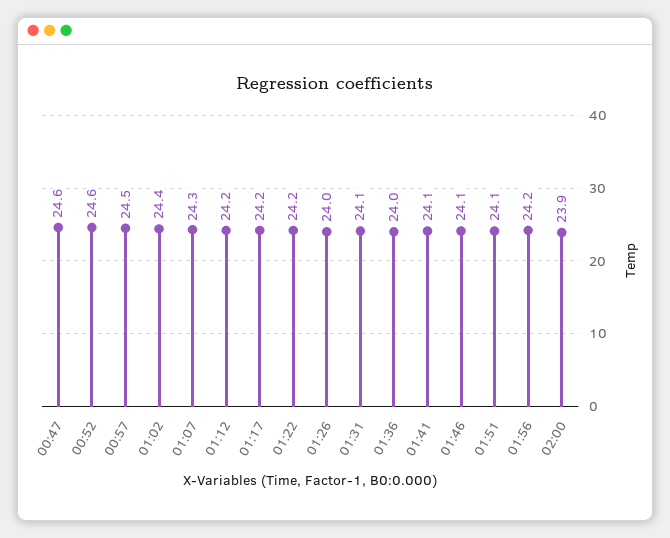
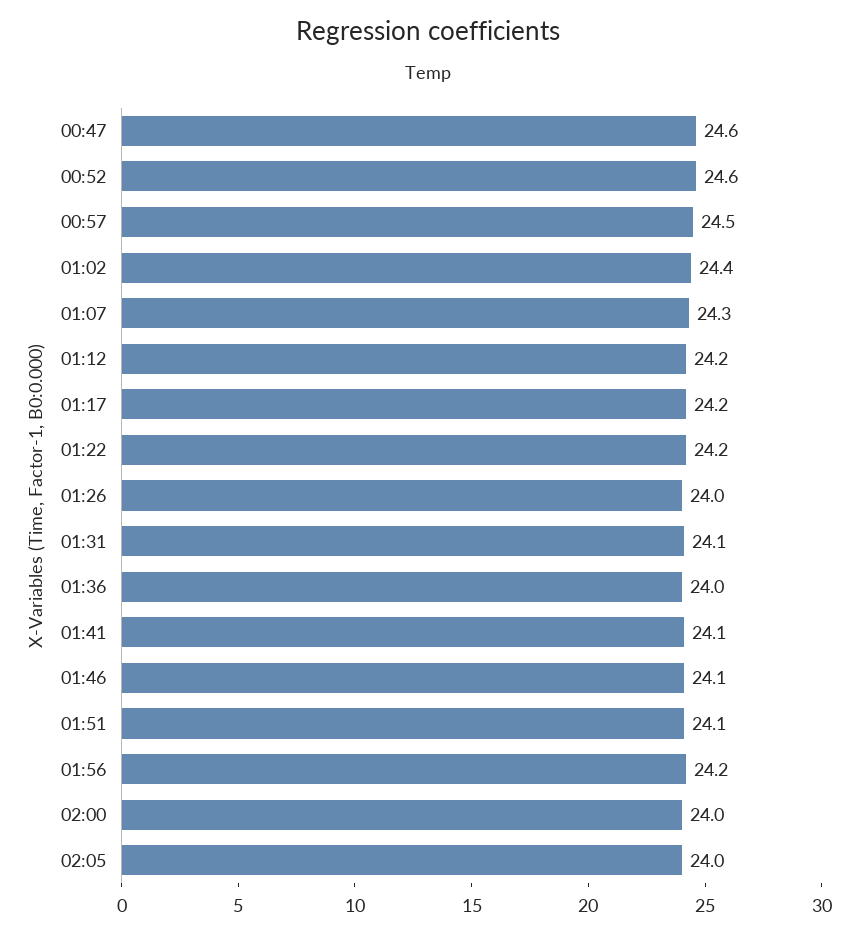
02:00: 23.9 -> 24
02:05: none -> 24

